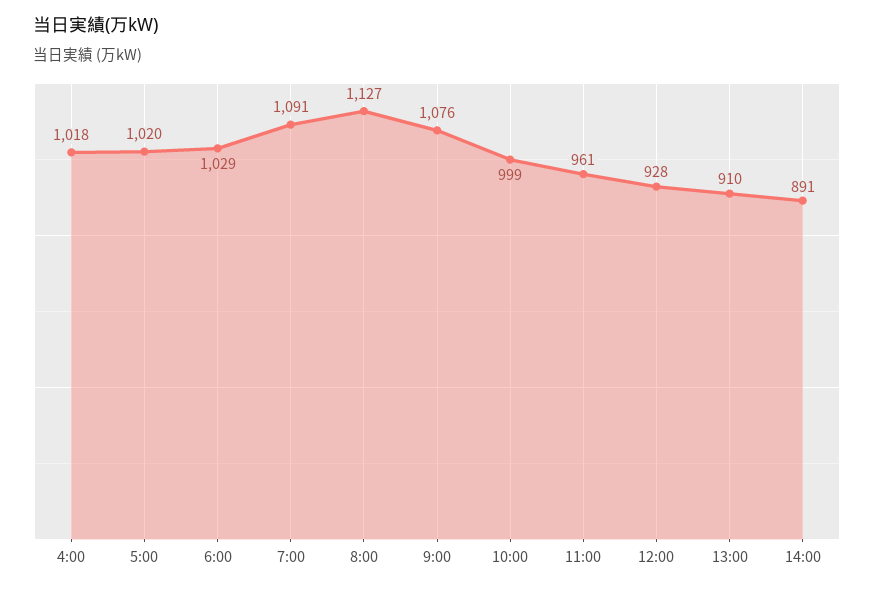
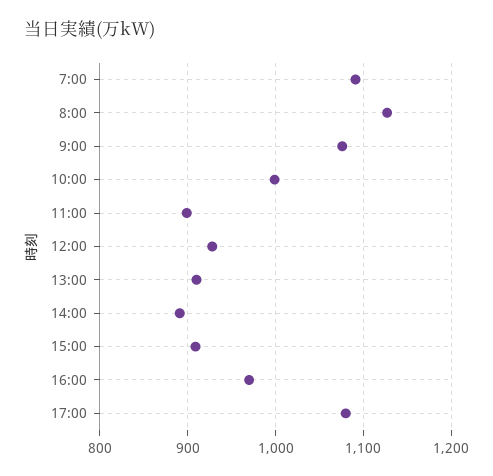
4:00: 1018 -> none
5:00: 1020 -> none
6:00: 1029 -> none
11:00: 961 -> 900
15:00: none -> 910
16:00: none -> 970
17:00: none -> 1080

